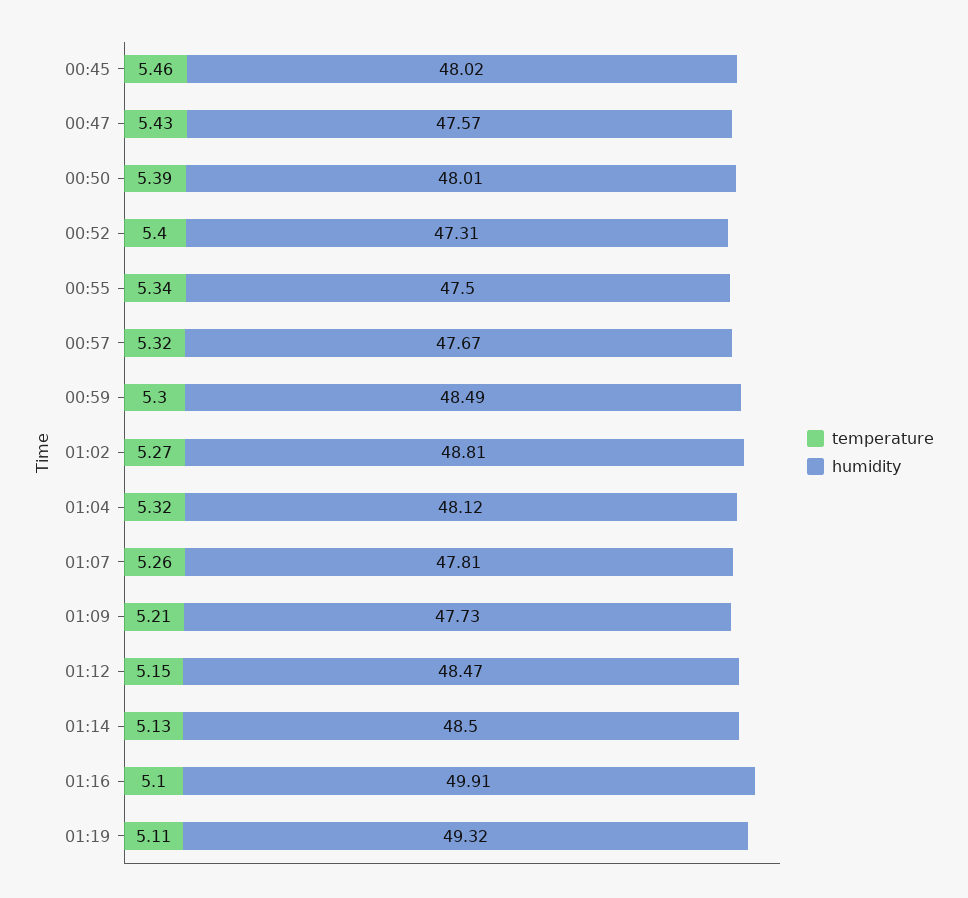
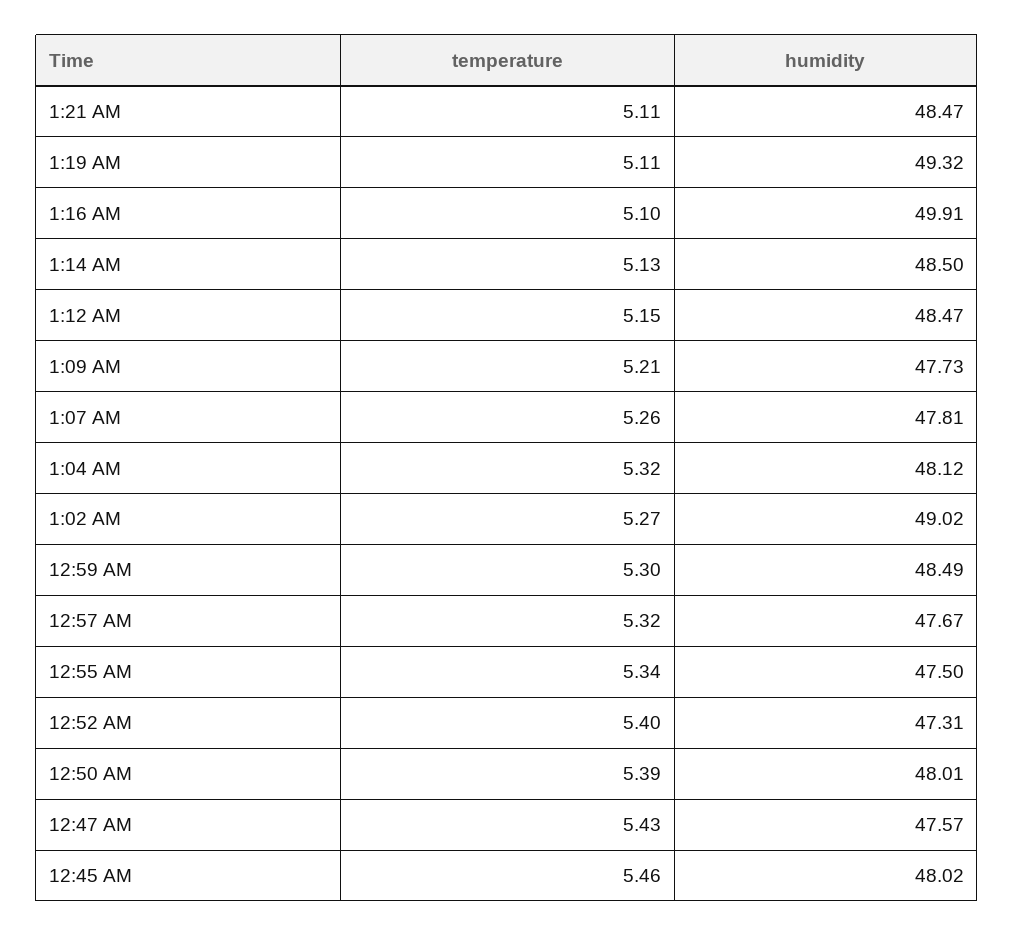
humidity, 01:02: 48.81 -> 49.02
temperature, 1:21 AM: none -> 5.11
humidity, 1:21 AM: none -> 48.47

